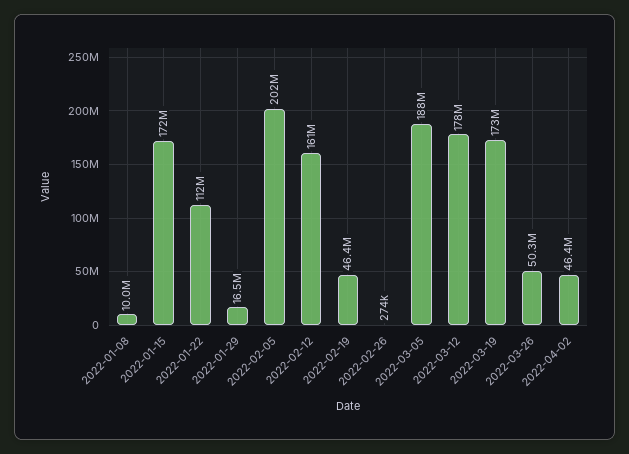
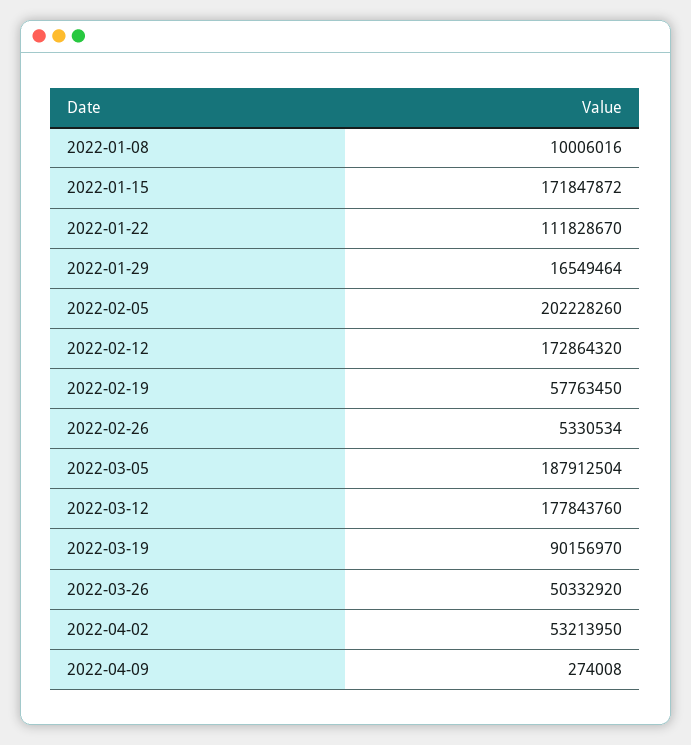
2022-02-12: 161000000 -> 172864320
2022-02-19: 46400000 -> 57763450
2022-02-26: 274000 -> 5330534
2022-03-19: 173000000 -> 90156970
2022-04-02: 46400000 -> 53213950
2022-04-09: none -> 274008

